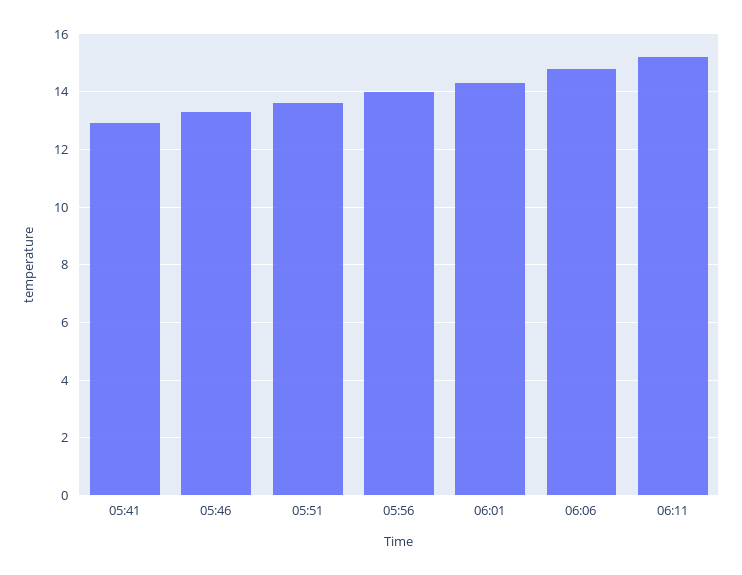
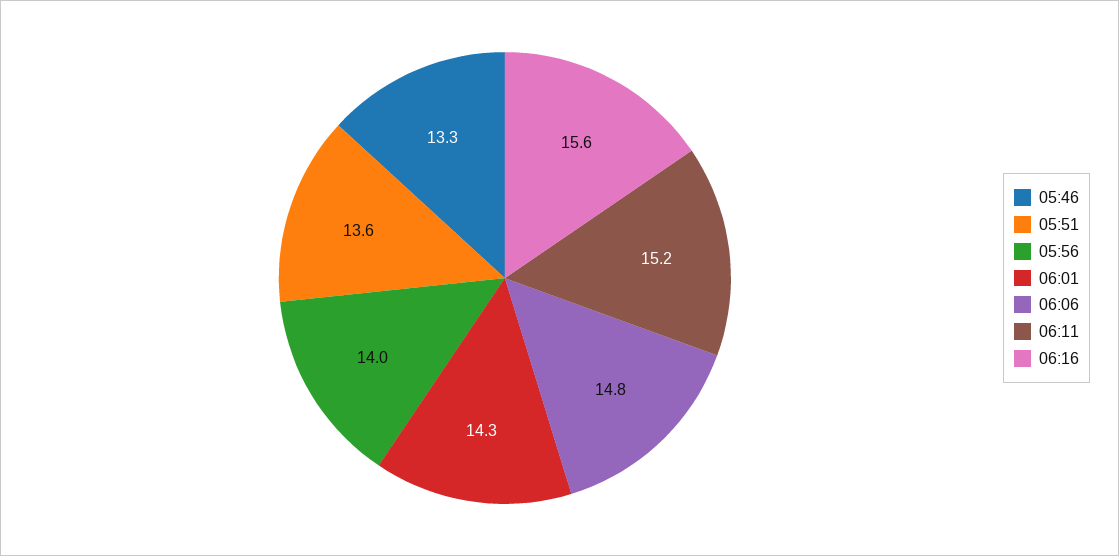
05:41: 13 -> none
06:16: none -> 15.6

